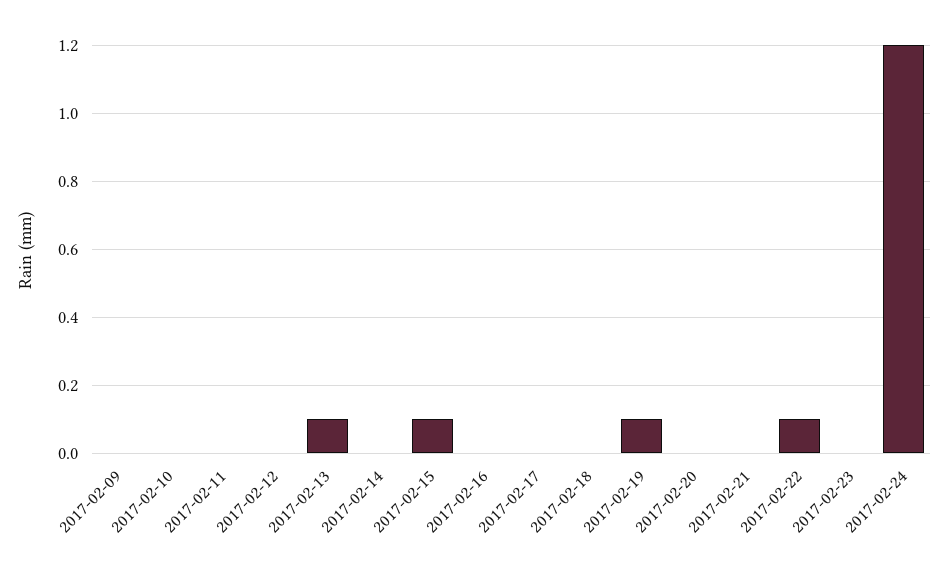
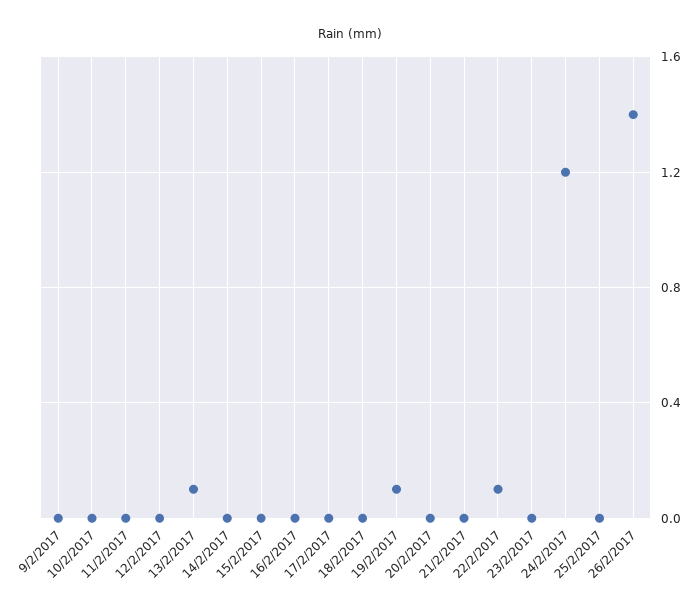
2017-02-15: 0.1 -> 0
25/2/2017: none -> 0
26/2/2017: none -> 1.4

